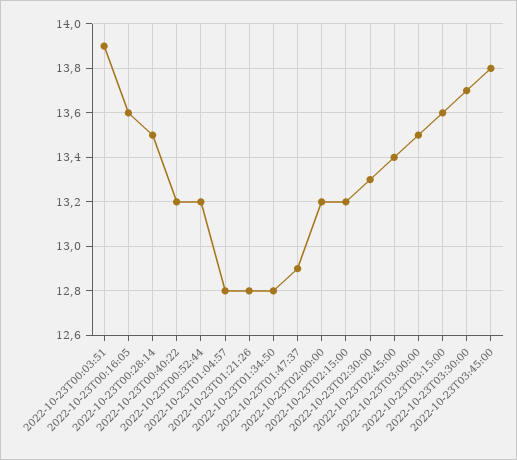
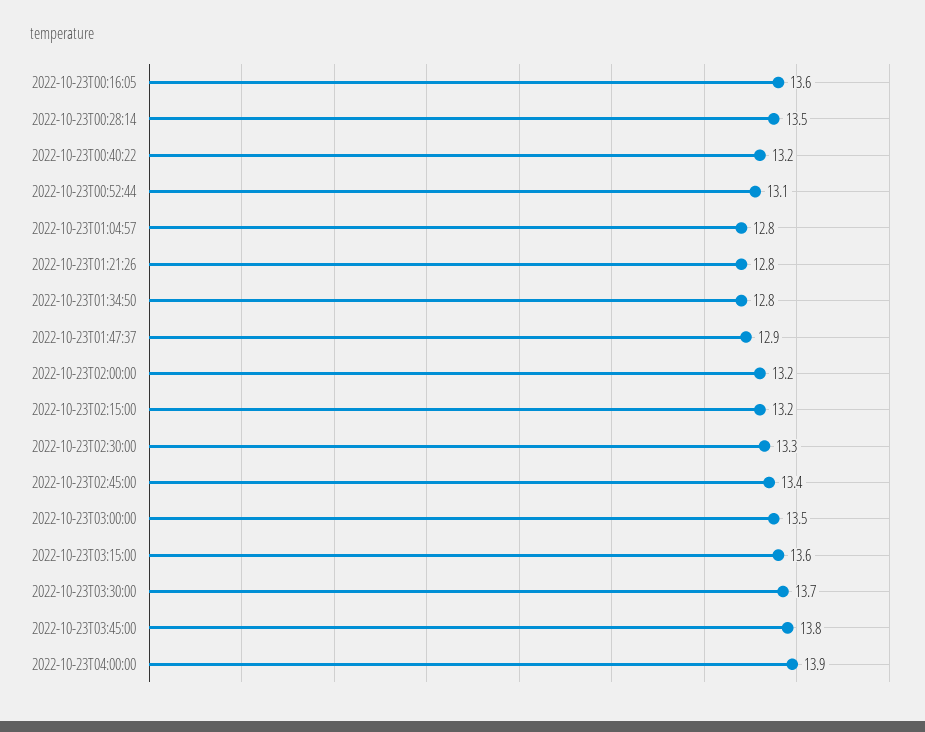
2022-10-23T00:03:51: 13.9 -> none
2022-10-23T00:52:44: 13.2 -> 13.1
2022-10-23T04:00:00: none -> 13.9

